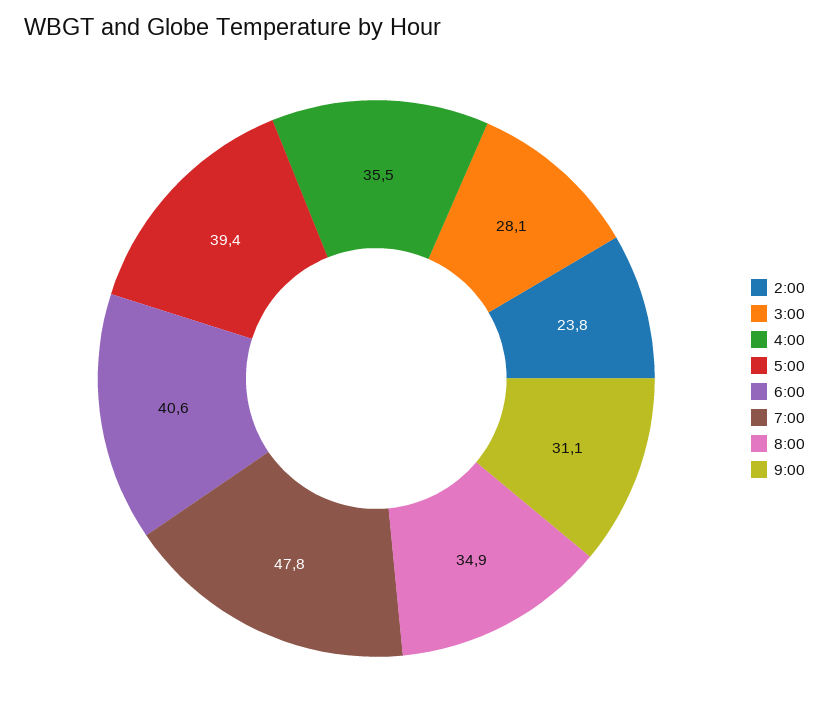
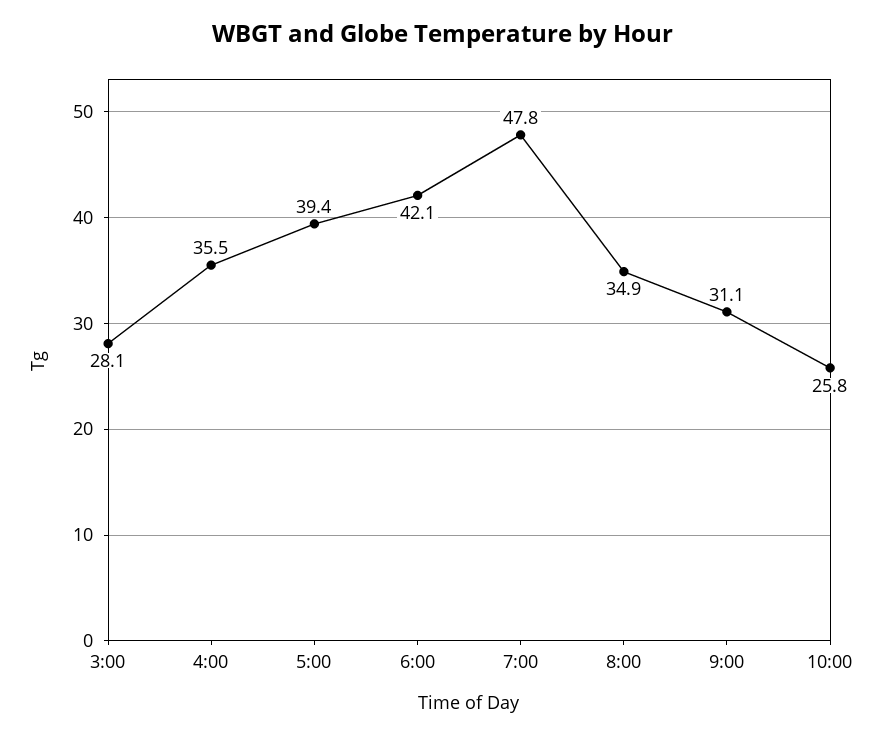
2:00: 23.8 -> none
6:00: 40.6 -> 42.1
10:00: none -> 25.8

